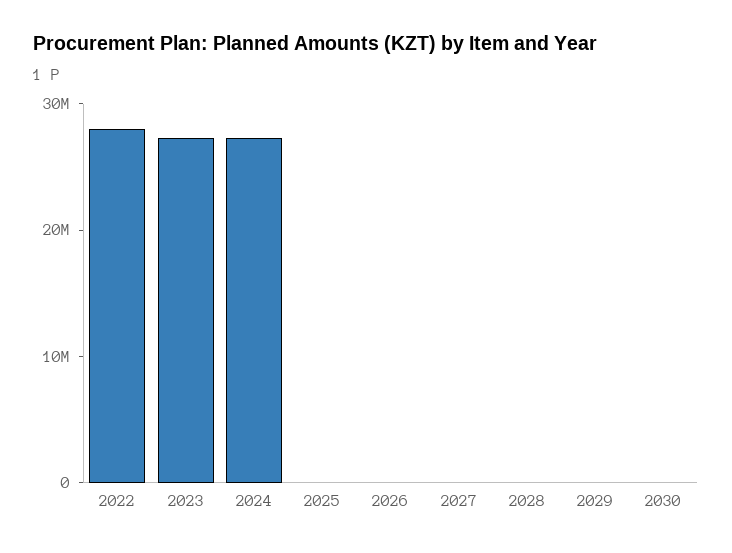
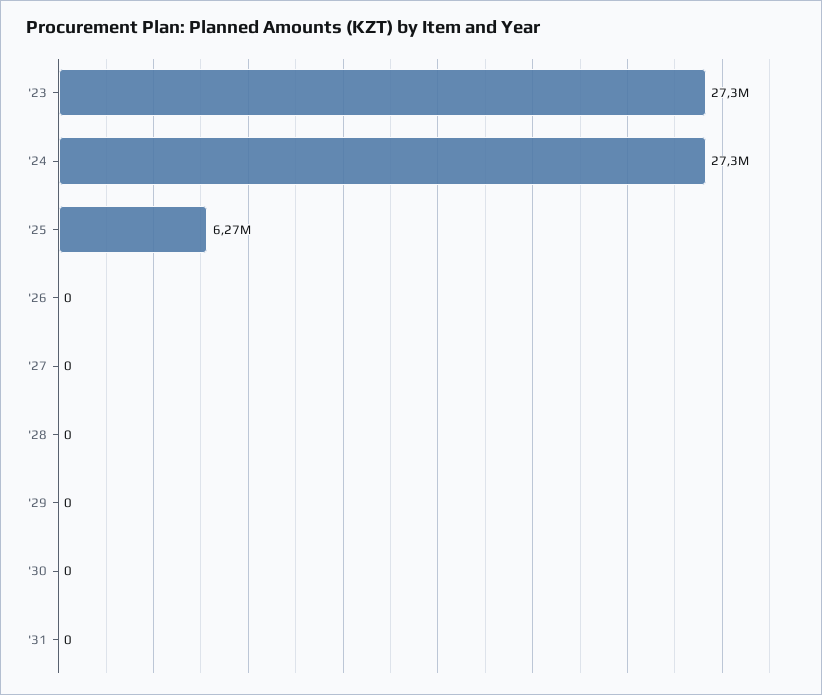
2022: 28000000 -> none
2025: 0 -> 6270000
'31: none -> 0

